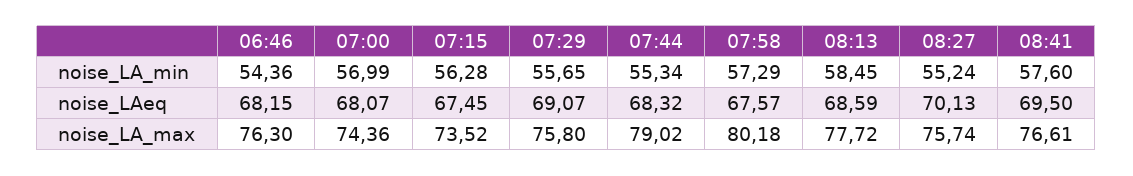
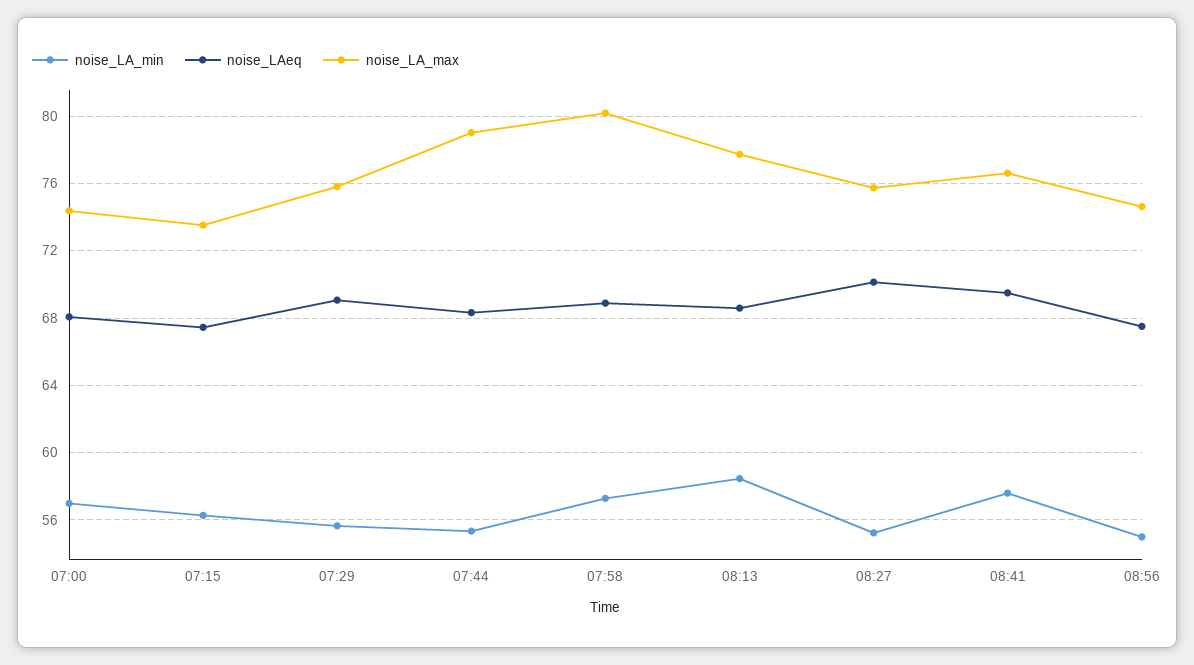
noise_LA_min, 06:46: 54.36 -> none
noise_LAeq, 06:46: 68.15 -> none
noise_LAeq, 07:58: 67.57 -> 69
noise_LA_max, 06:46: 76.3 -> none
noise_LA_min, 08:56: none -> 55
noise_LAeq, 08:56: none -> 67.5
noise_LA_max, 08:56: none -> 74.5

